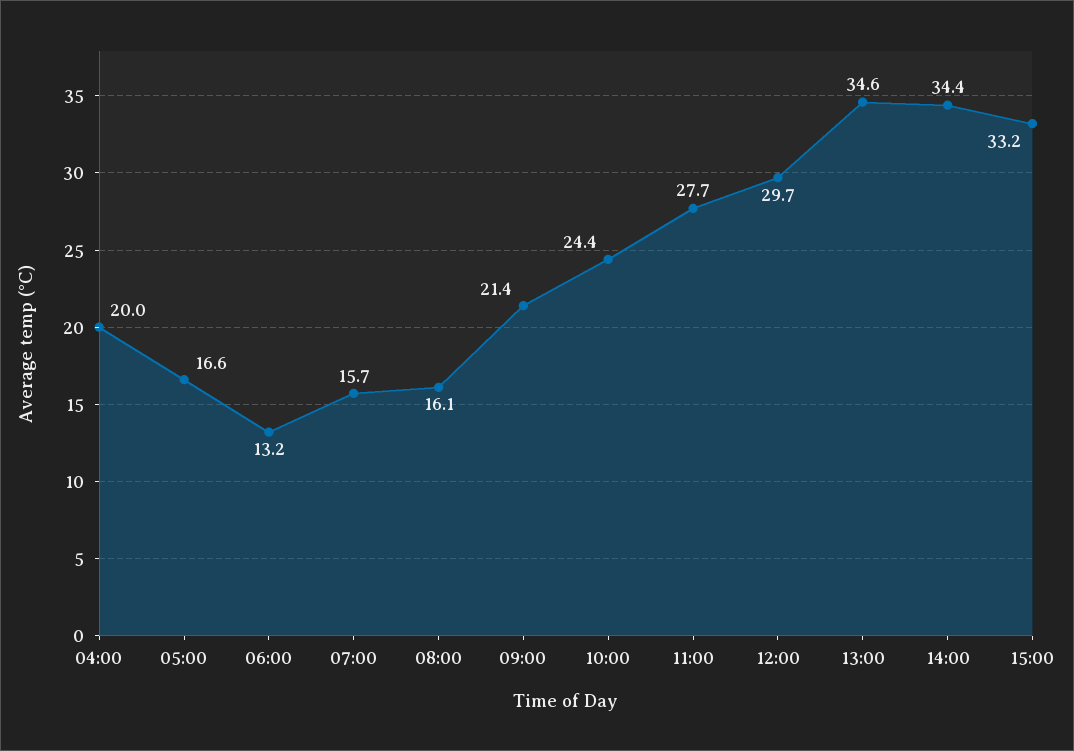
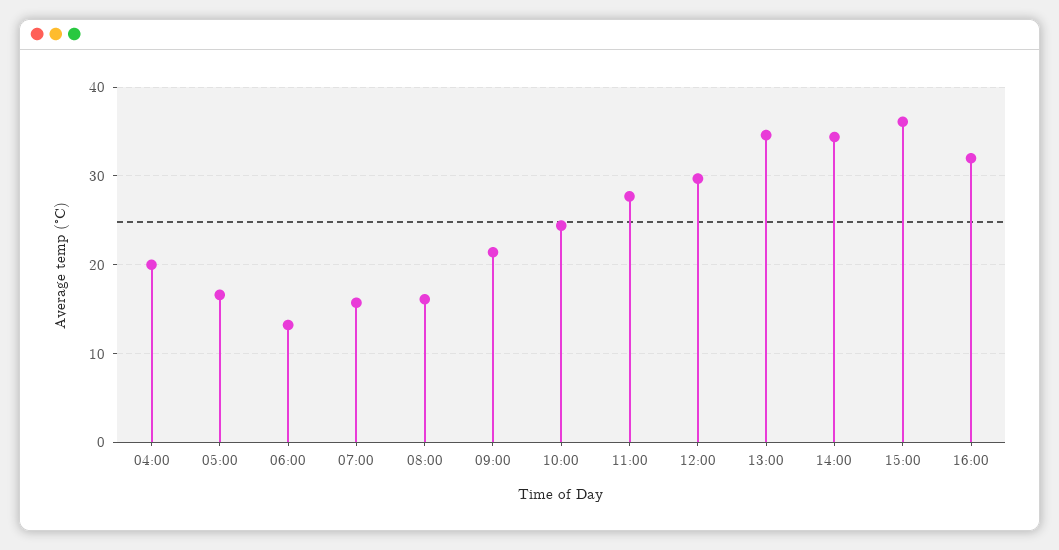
15:00: 33.2 -> 36
16:00: none -> 32

